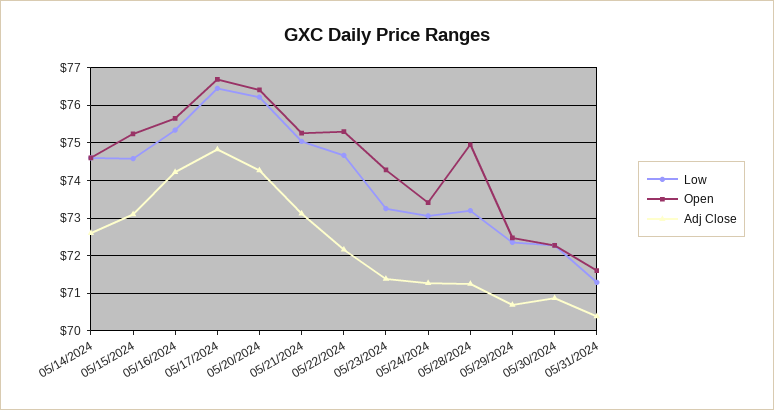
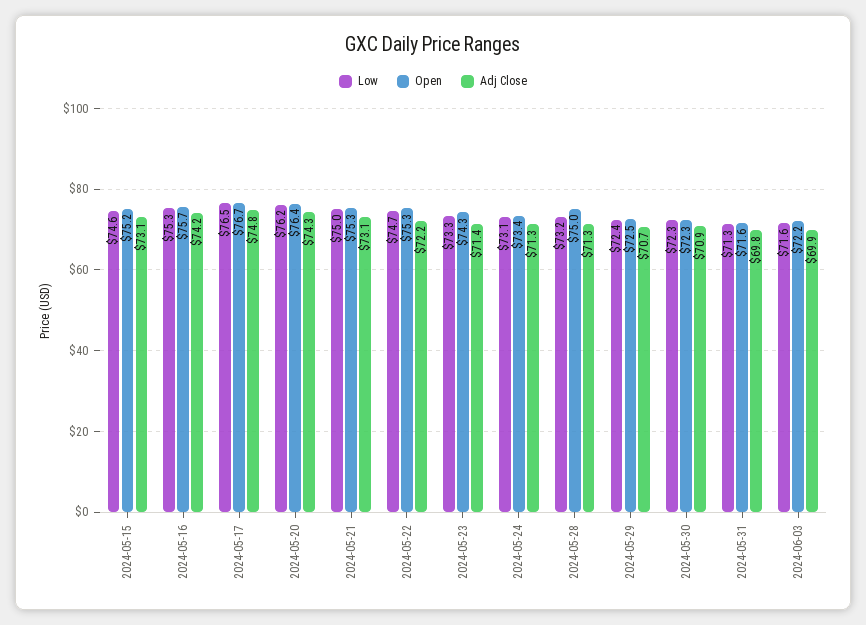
Low, 05/14/2024: 74.6 -> none
Open, 05/14/2024: 74.6 -> none
Adj Close, 05/14/2024: 72.6 -> none
Adj Close, 05/31/2024: 70.4 -> 69.8
Low, 2024-06-03: none -> 71.6
Open, 2024-06-03: none -> 72.2
Adj Close, 2024-06-03: none -> 69.9

